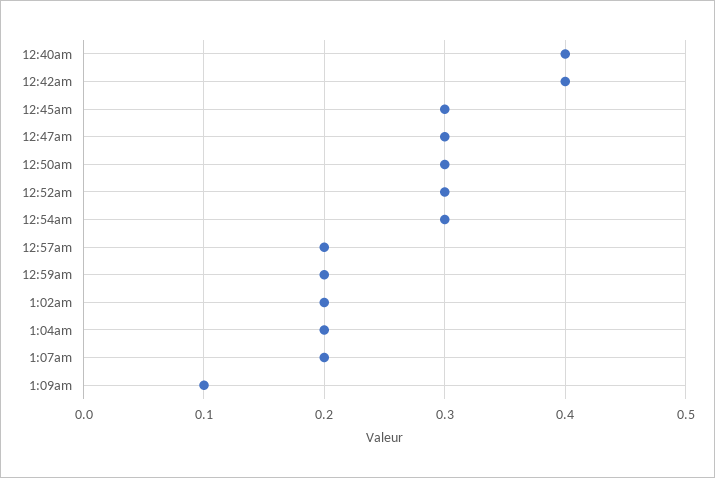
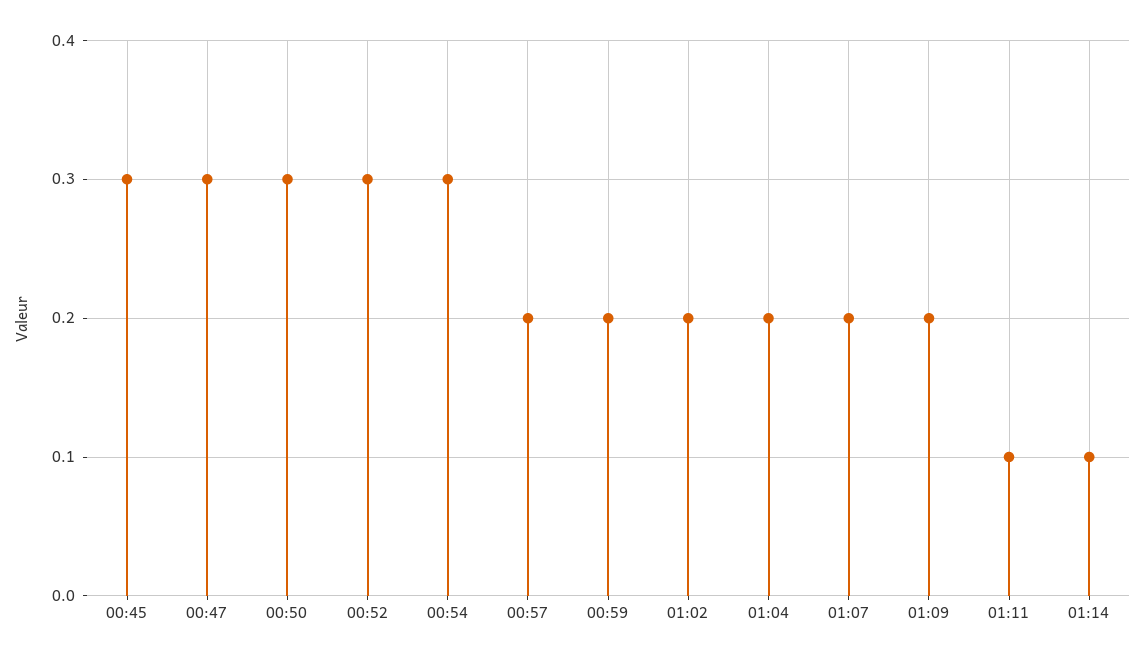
12:40am: 0.4 -> none
12:42am: 0.4 -> none
1:09am: 0.1 -> 0.2
01:11: none -> 0.1
01:14: none -> 0.1

